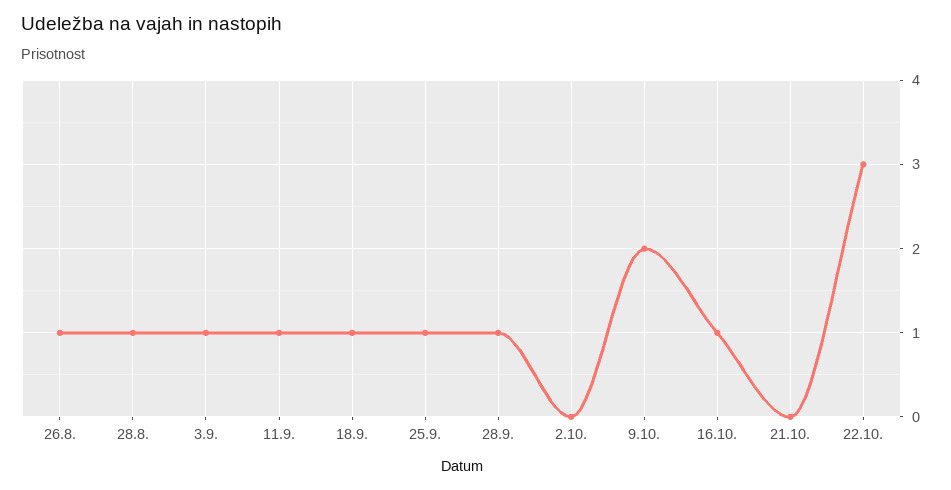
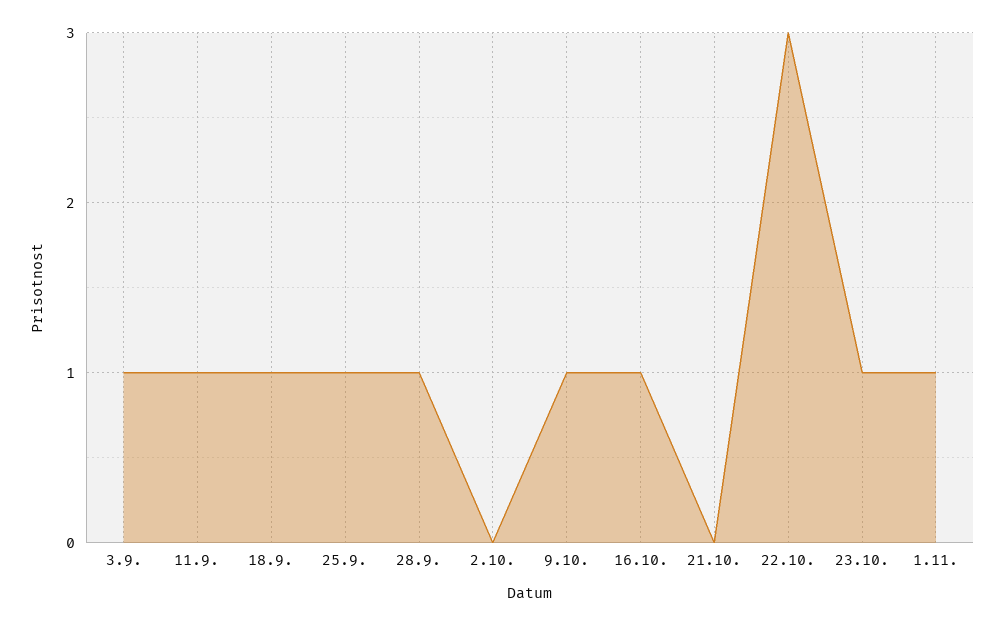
26.8.: 1 -> none
28.8.: 1 -> none
9.10.: 2 -> 1
23.10.: none -> 1
1.11.: none -> 1

